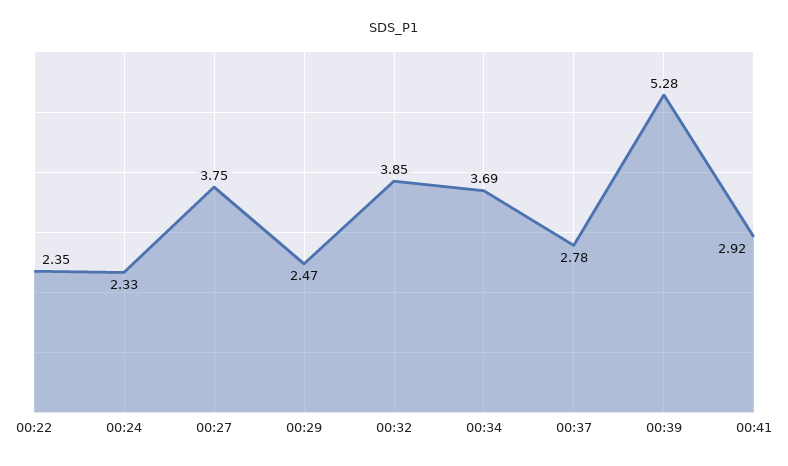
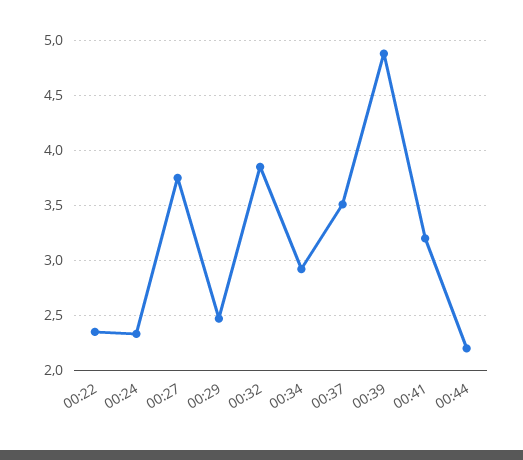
00:34: 3.69 -> 2.9
00:37: 2.78 -> 3.5
00:39: 5.28 -> 4.9
00:41: 2.92 -> 3.2
00:44: none -> 2.2

